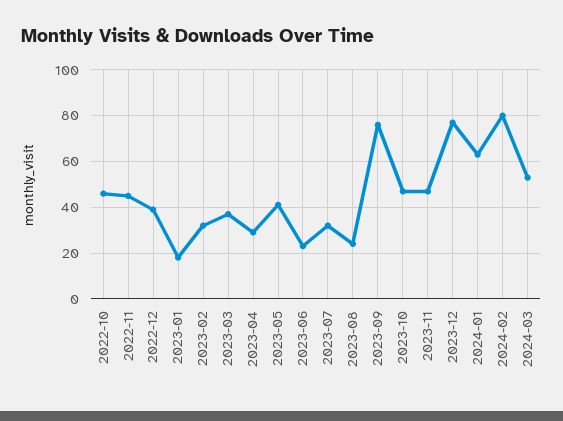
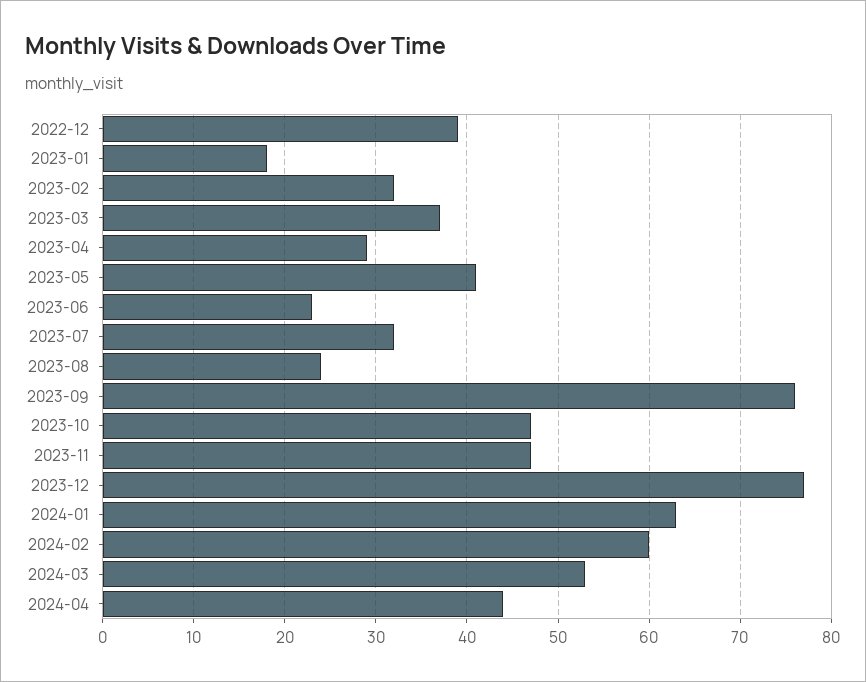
2022-10: 45 -> none
2022-11: 45 -> none
2024-02: 80 -> 60
2024-04: none -> 44

